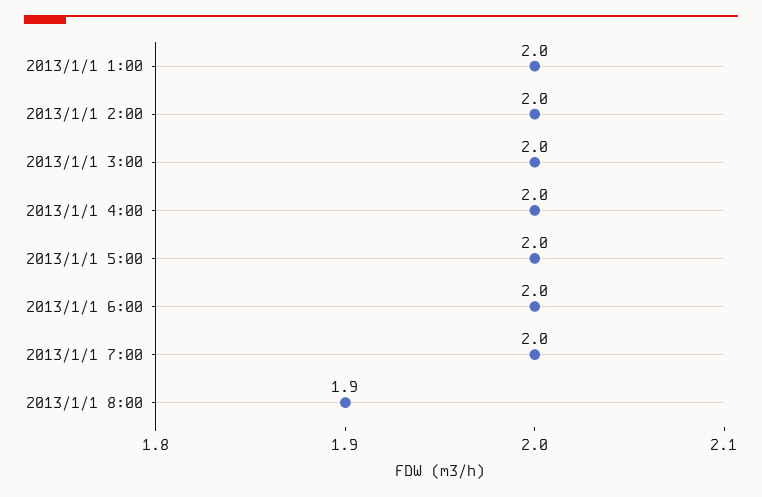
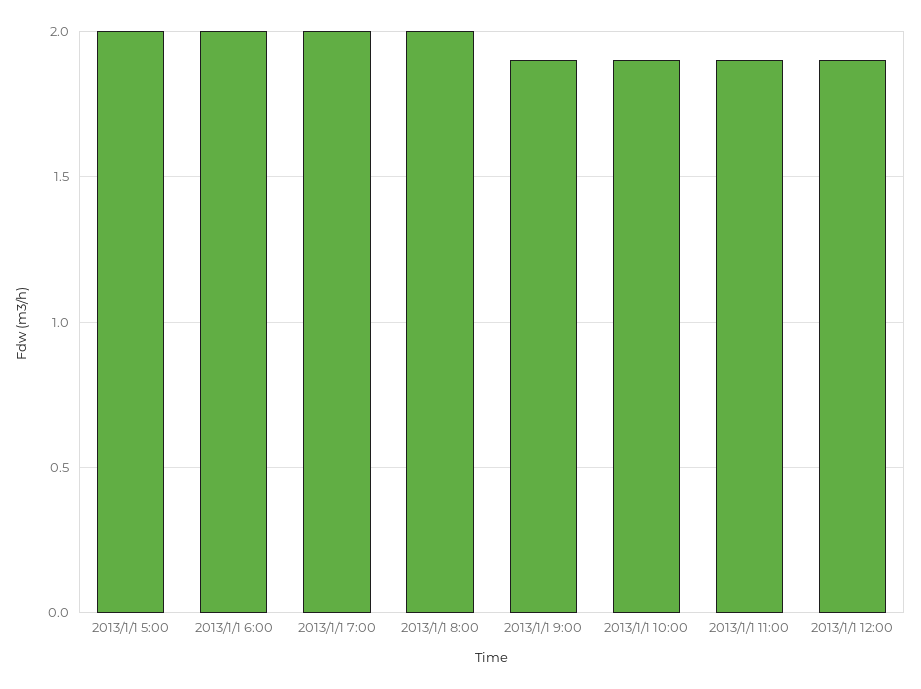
2013/1/1 1:00: 2 -> none
2013/1/1 2:00: 2 -> none
2013/1/1 3:00: 2 -> none
2013/1/1 4:00: 2 -> none
2013/1/1 8:00: 1.9 -> 2
2013/1/1 9:00: none -> 1.9
2013/1/1 10:00: none -> 1.9
2013/1/1 11:00: none -> 1.9
2013/1/1 12:00: none -> 1.9

